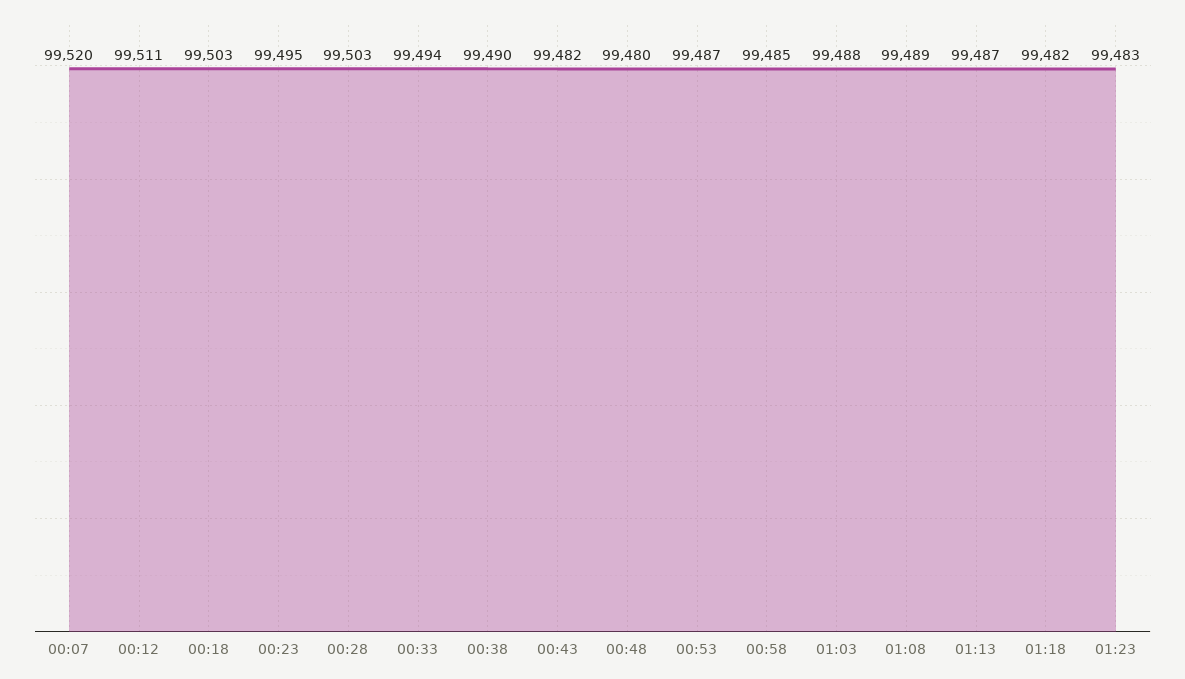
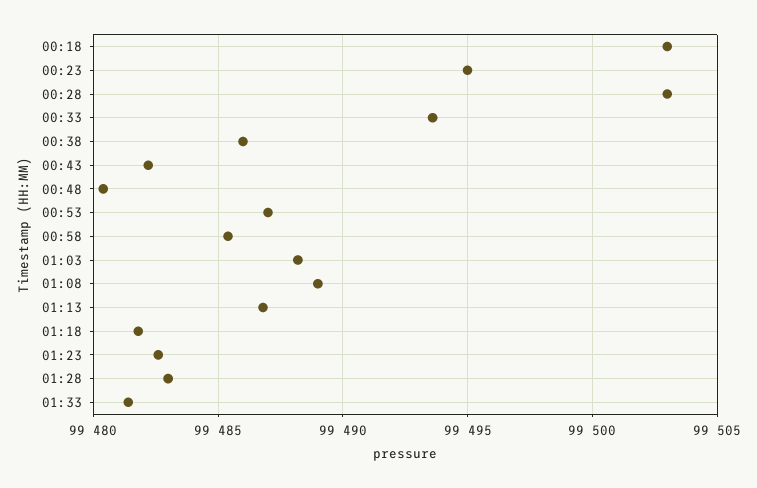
00:07: 99520 -> none
00:12: 99511 -> none
00:38: 99490 -> 99486
01:28: none -> 99483
01:33: none -> 99481.5

